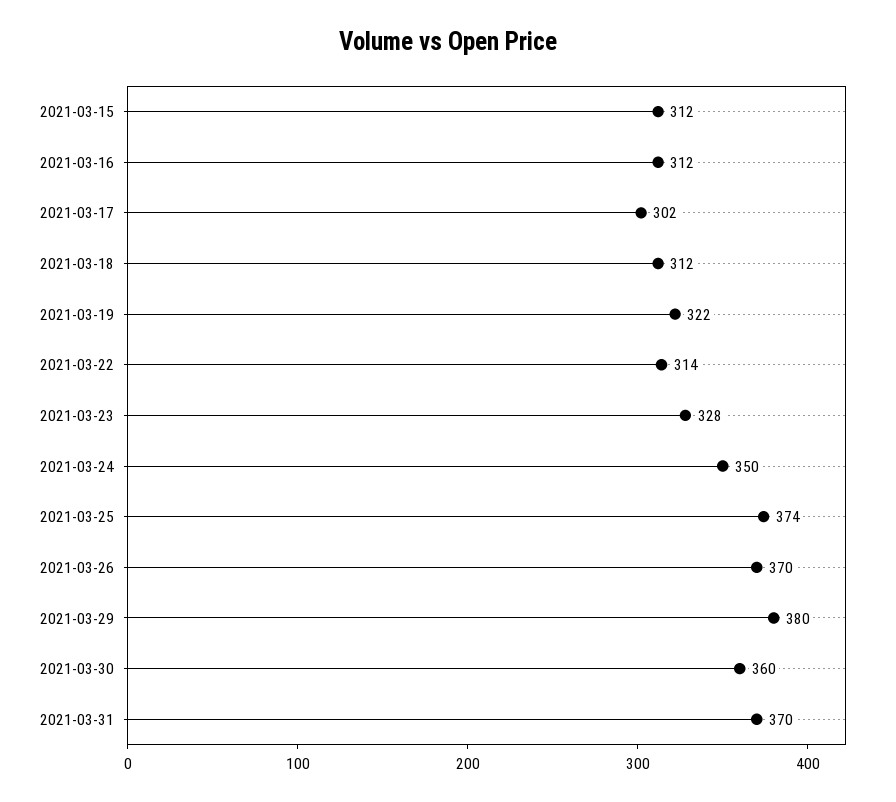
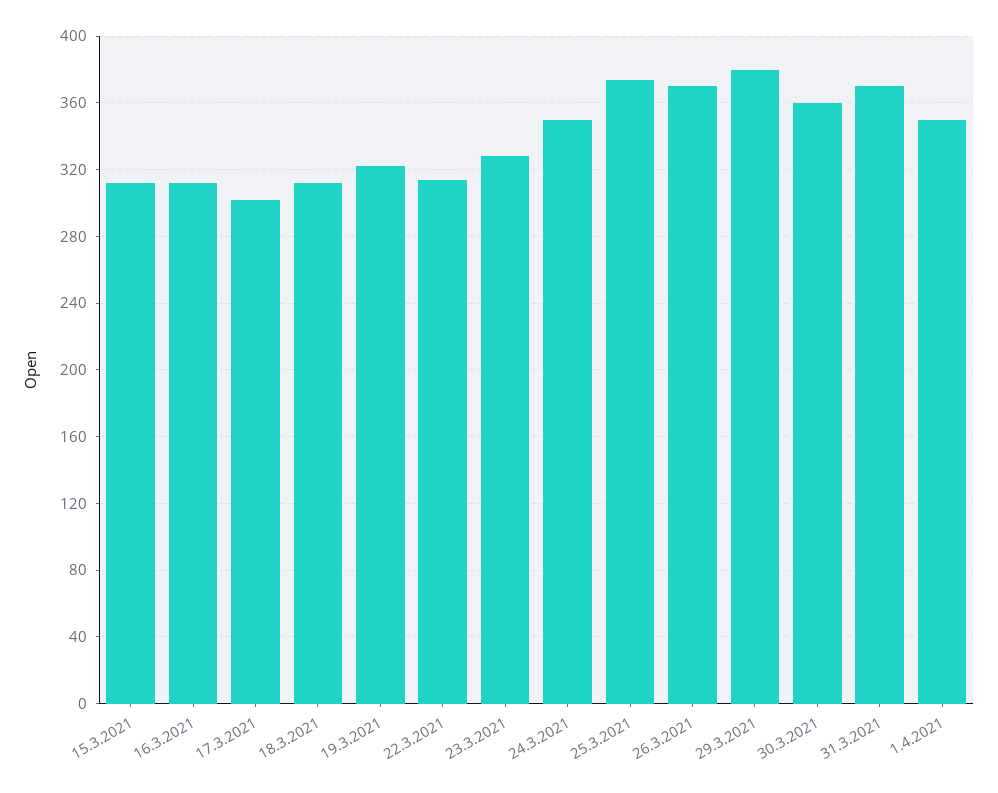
1.4.2021: none -> 350

